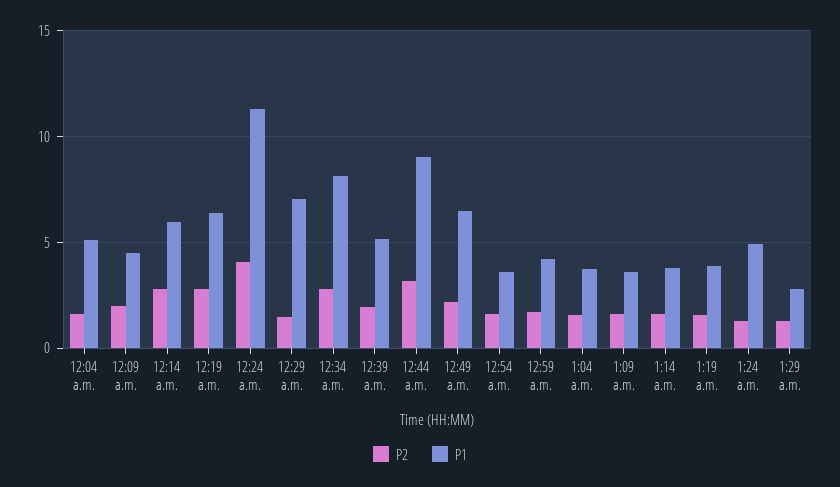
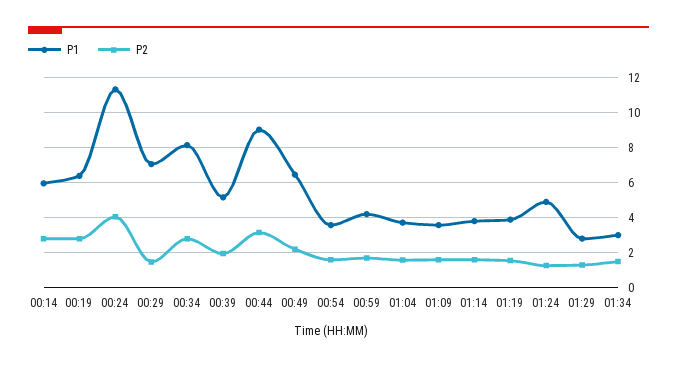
P2, 12:04 a.m.: 1.5 -> none
P1, 12:04 a.m.: 5 -> none
P2, 12:09 a.m.: 2 -> none
P1, 12:09 a.m.: 4.5 -> none
P1, 01:34: none -> 3
P2, 01:34: none -> 1.5

